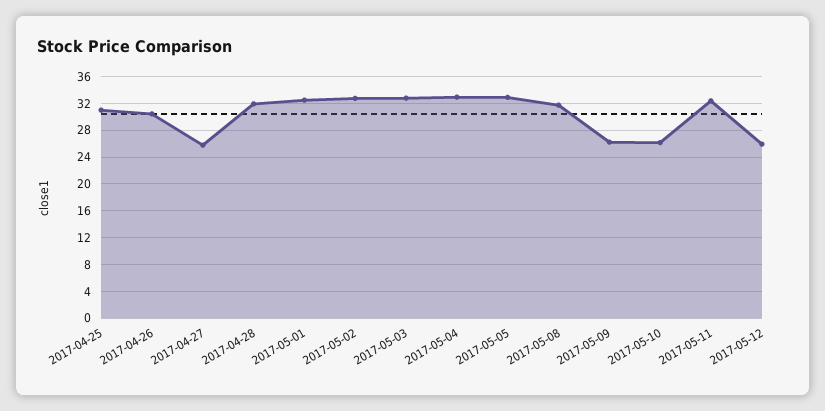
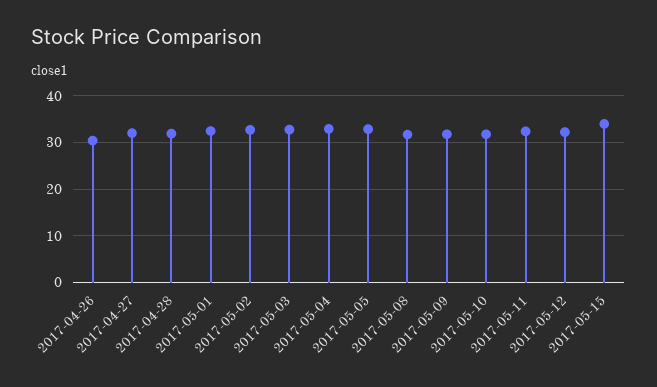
2017-04-25: 31 -> none
2017-04-27: 26 -> 32
2017-05-09: 26 -> 32
2017-05-10: 26 -> 32
2017-05-12: 26 -> 32
2017-05-15: none -> 34

